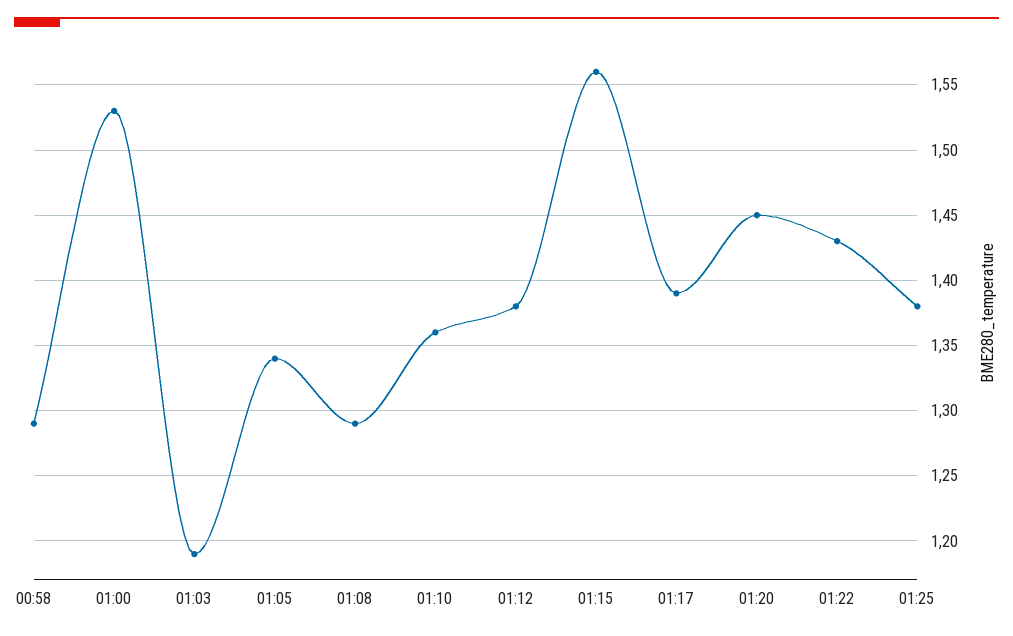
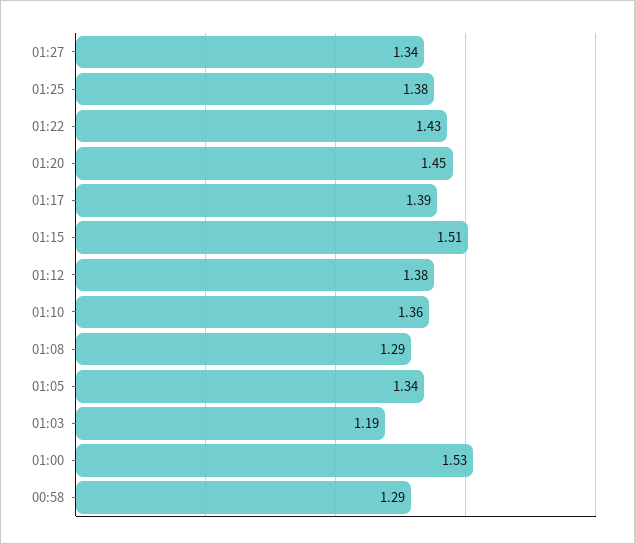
01:15: 1.56 -> 1.51
01:27: none -> 1.34

